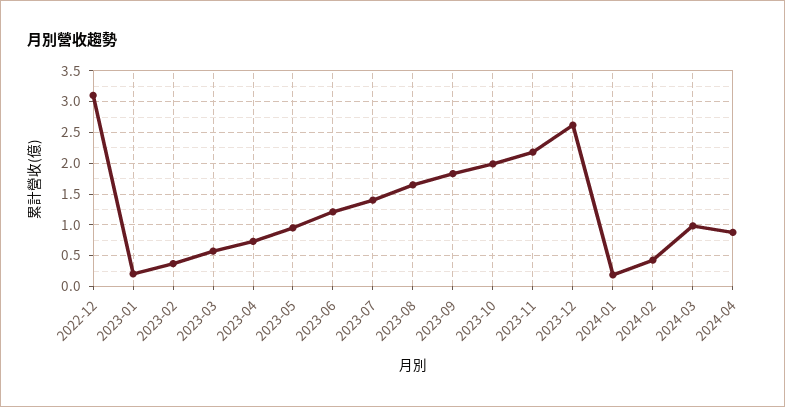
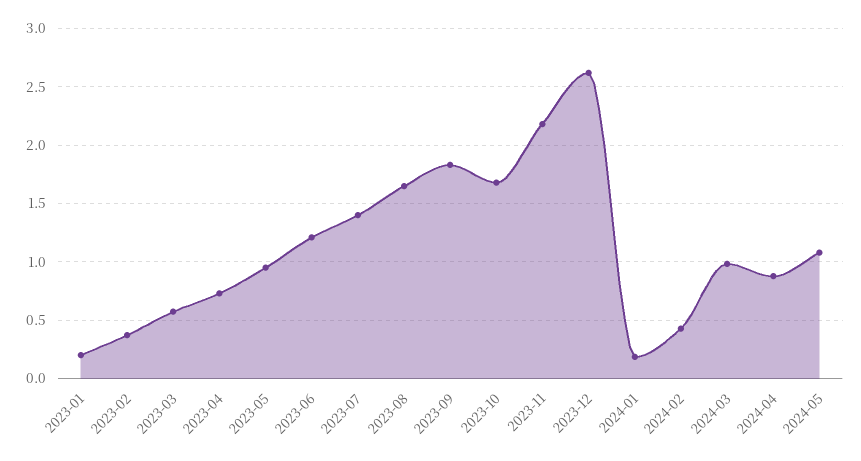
2022-12: 3.1 -> none
2023-10: 2 -> 1.7
2024-05: none -> 1.1

